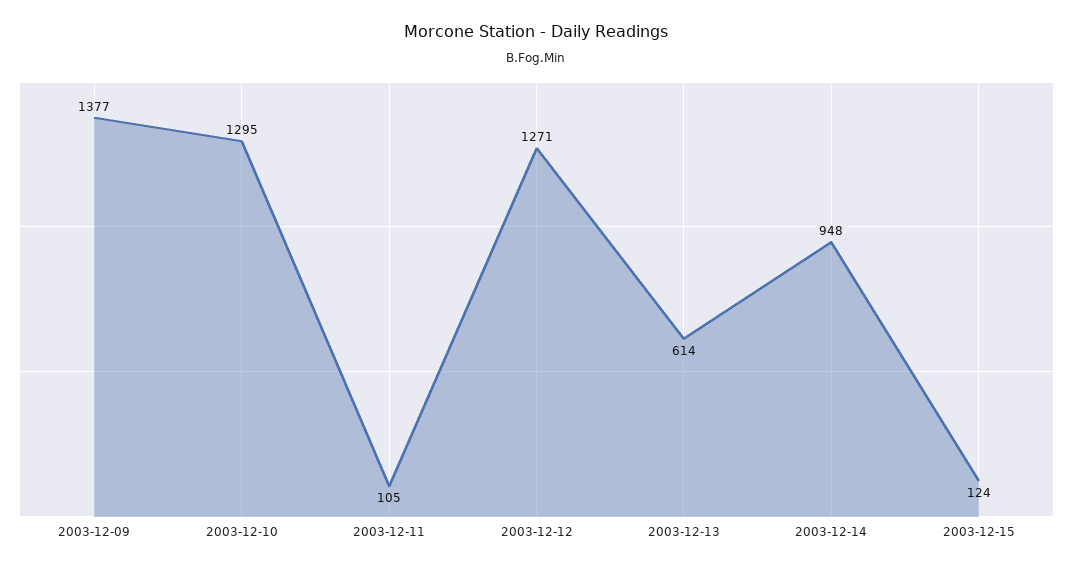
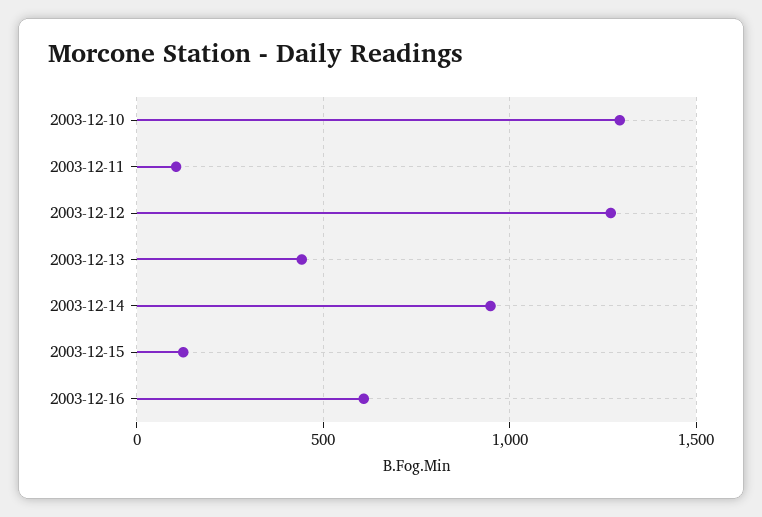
2003-12-09: 1377 -> none
2003-12-13: 614 -> 450
2003-12-16: none -> 600

